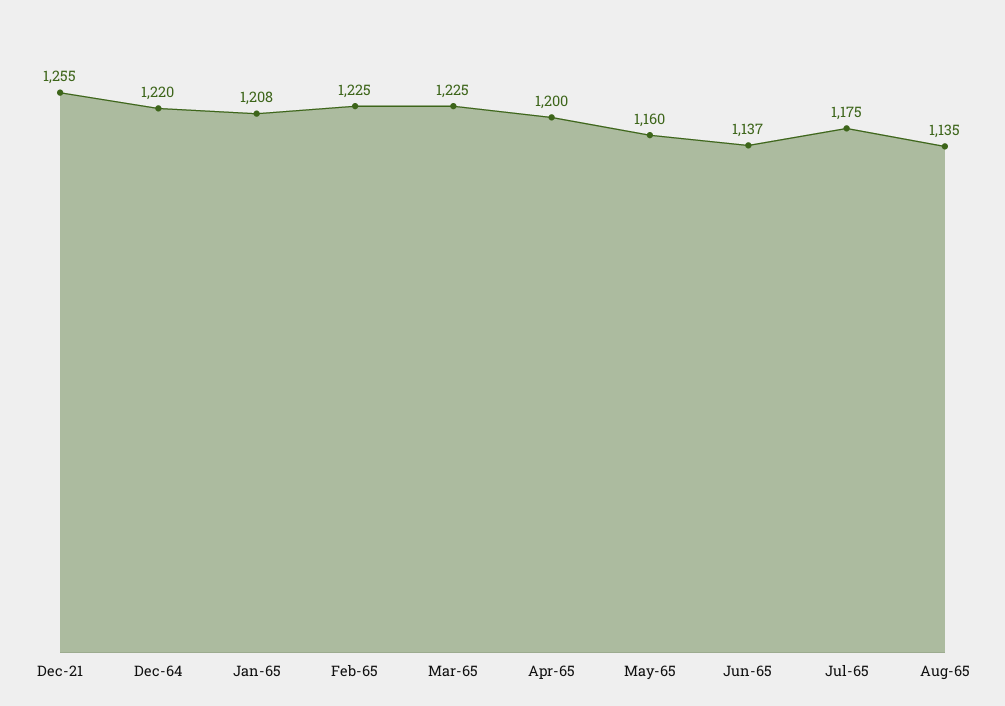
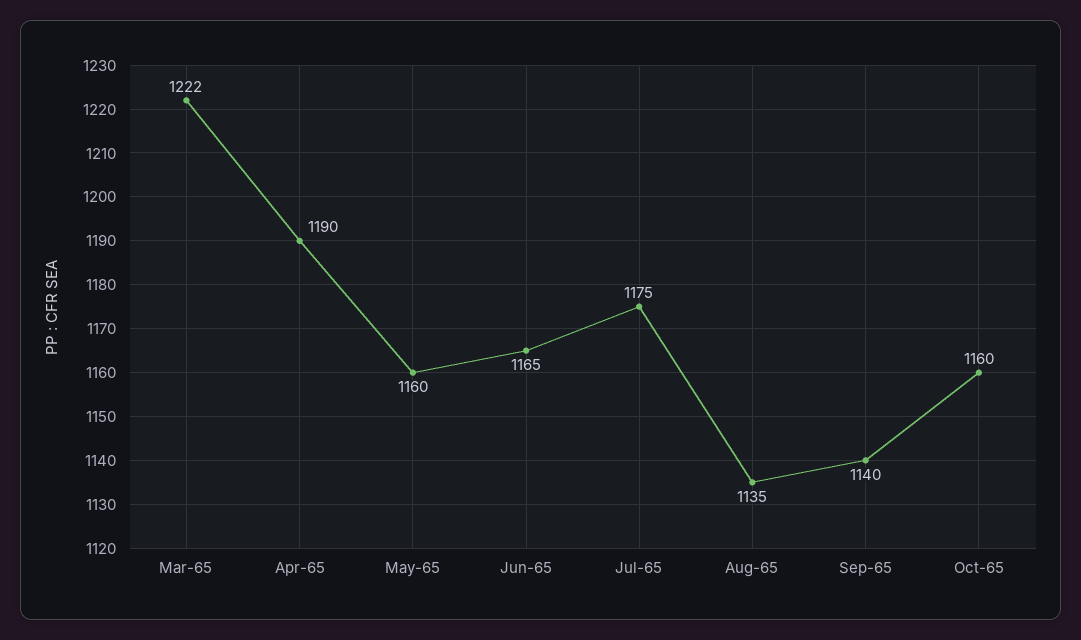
Dec-21: 1255 -> none
Dec-64: 1220 -> none
Jan-65: 1208 -> none
Feb-65: 1225 -> none
Mar-65: 1225 -> 1222
Apr-65: 1200 -> 1190
Jun-65: 1137 -> 1165
Sep-65: none -> 1140
Oct-65: none -> 1160

